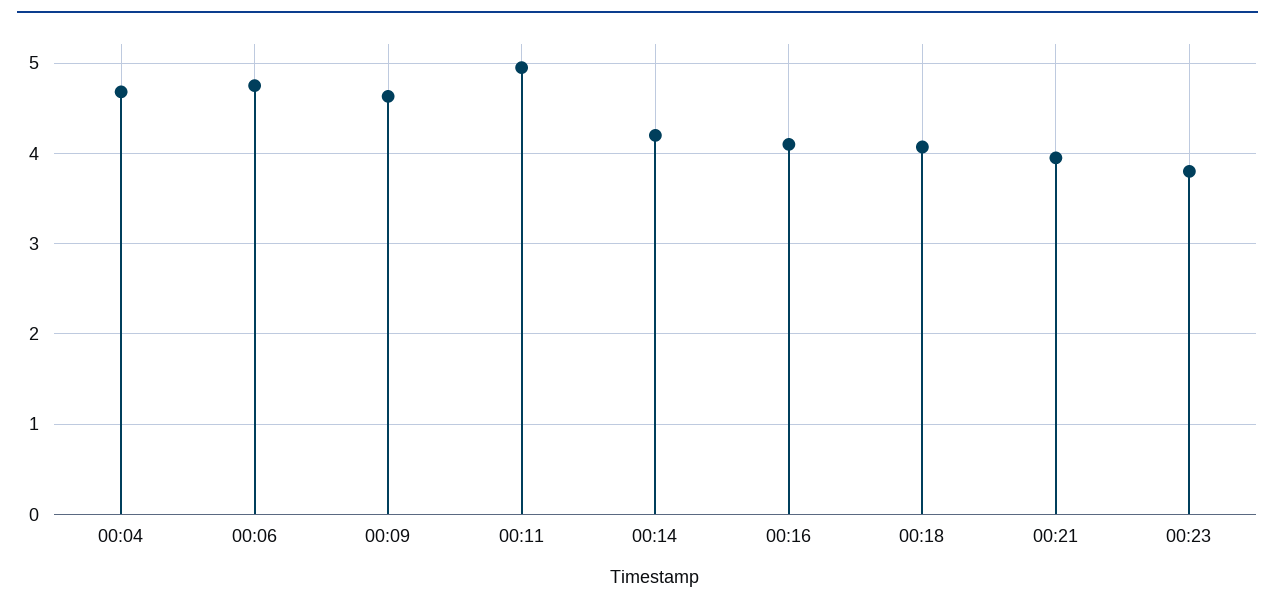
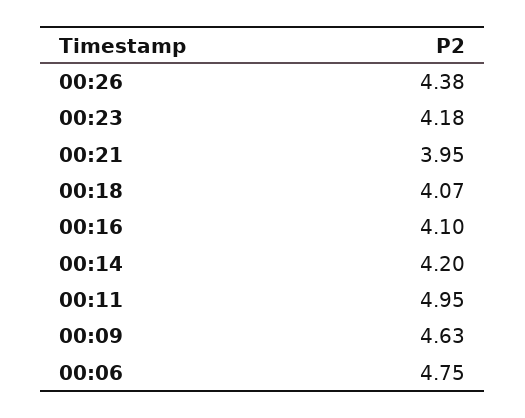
00:04: 4.7 -> none
00:23: 3.8 -> 4.18
00:26: none -> 4.38

